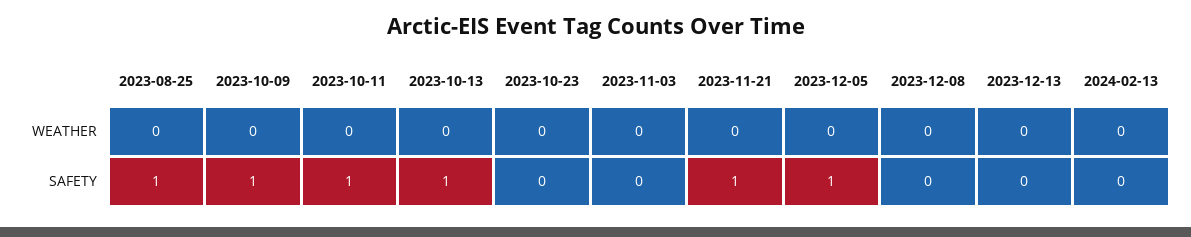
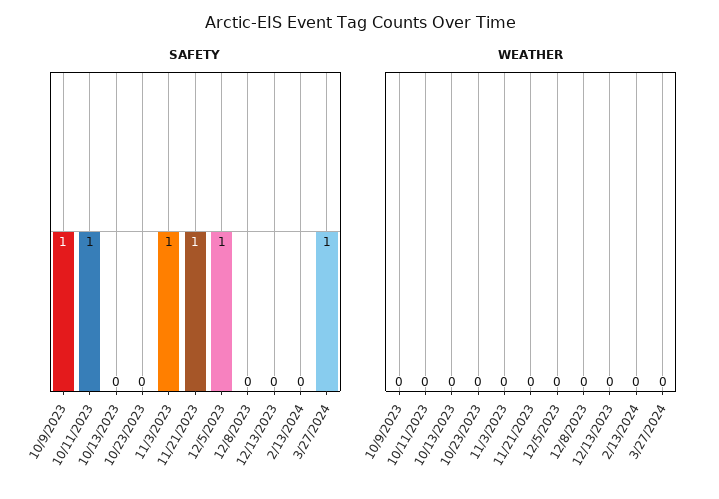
WEATHER, 2023-08-25: 0 -> none
SAFETY, 2023-08-25: 1 -> none
SAFETY, 2023-10-13: 1 -> 0
SAFETY, 2023-11-03: 0 -> 1
SAFETY, 3/27/2024: none -> 1
WEATHER, 3/27/2024: none -> 0

